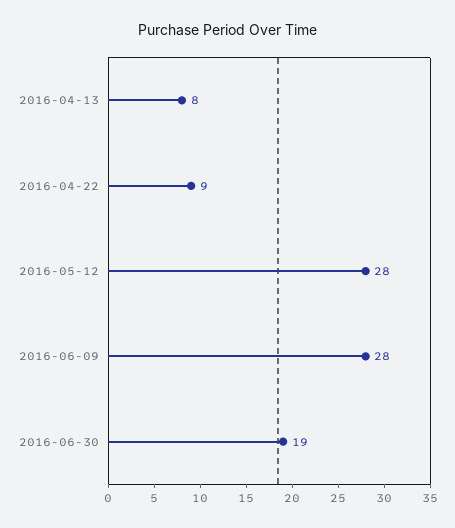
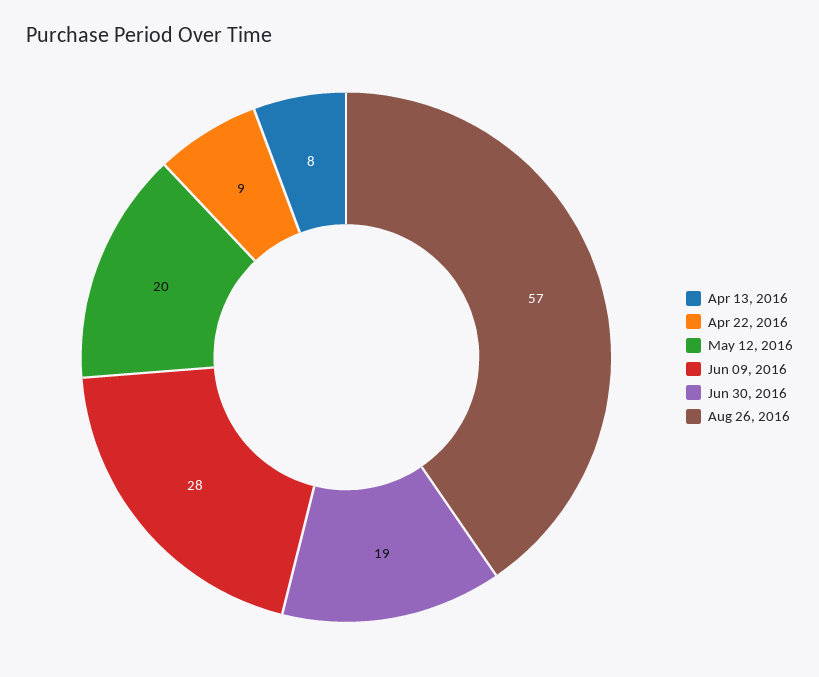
2016-05-12: 28 -> 20
Aug 26, 2016: none -> 57

